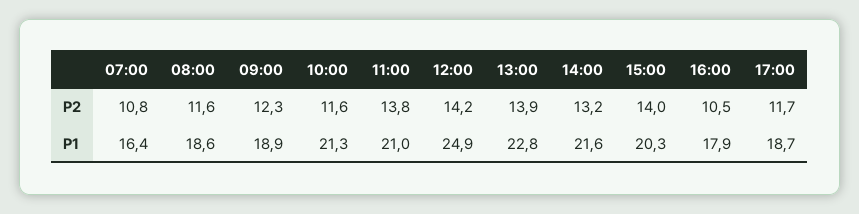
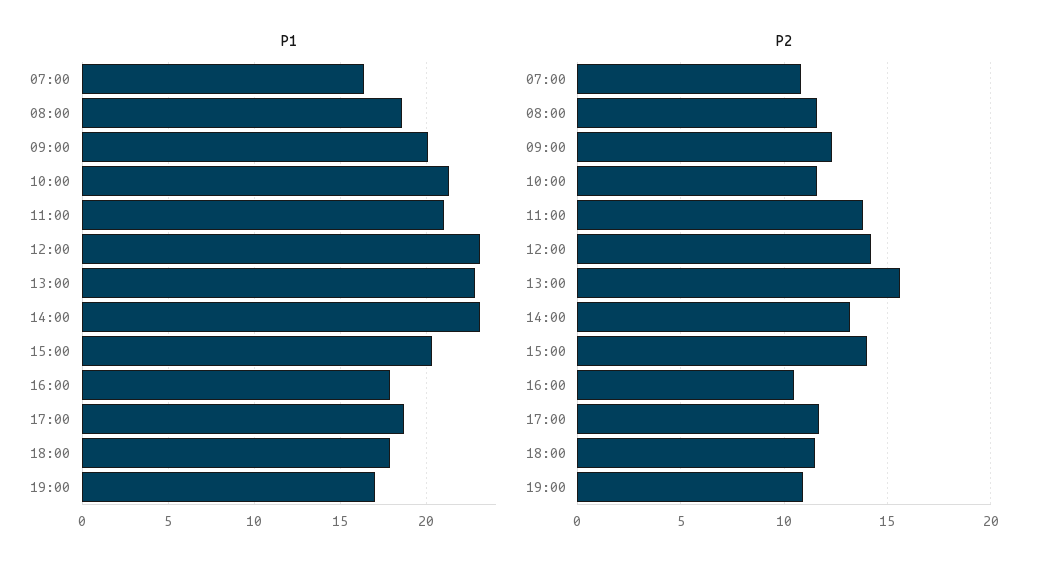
P2, 13:00: 13.9 -> 15.5
P1, 09:00: 18.9 -> 20
P1, 12:00: 24.9 -> 23
P1, 14:00: 21.6 -> 23
P1, 18:00: none -> 18
P1, 19:00: none -> 17
P2, 18:00: none -> 11.5
P2, 19:00: none -> 11

